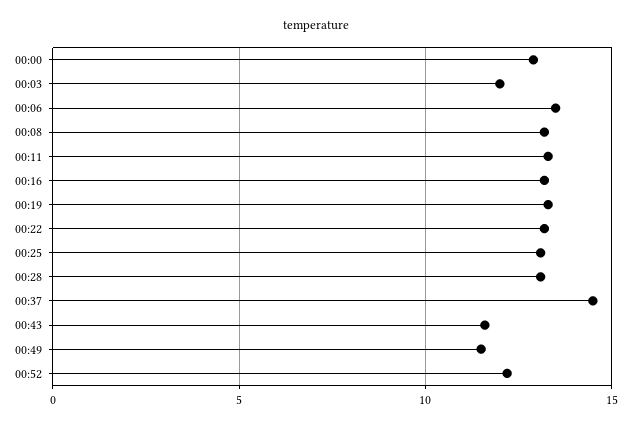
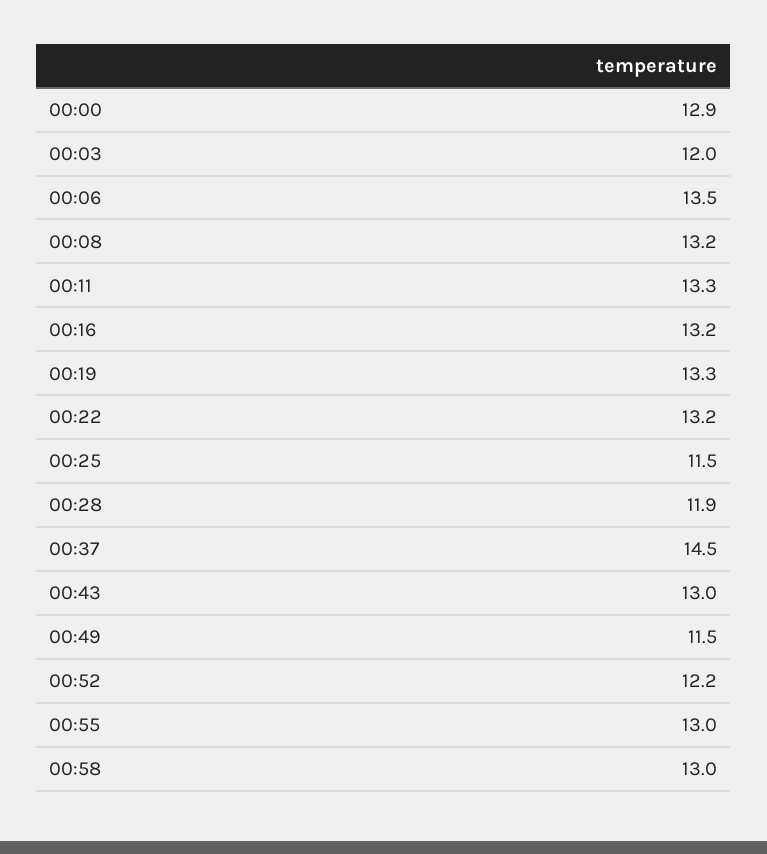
00:25: 13 -> 11.5
00:28: 13 -> 11.9
00:43: 11.5 -> 13
00:55: none -> 13
00:58: none -> 13

